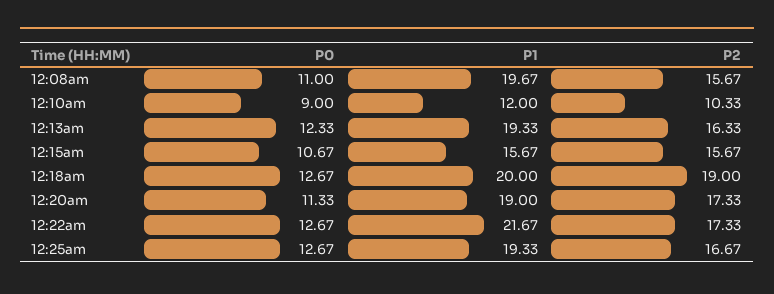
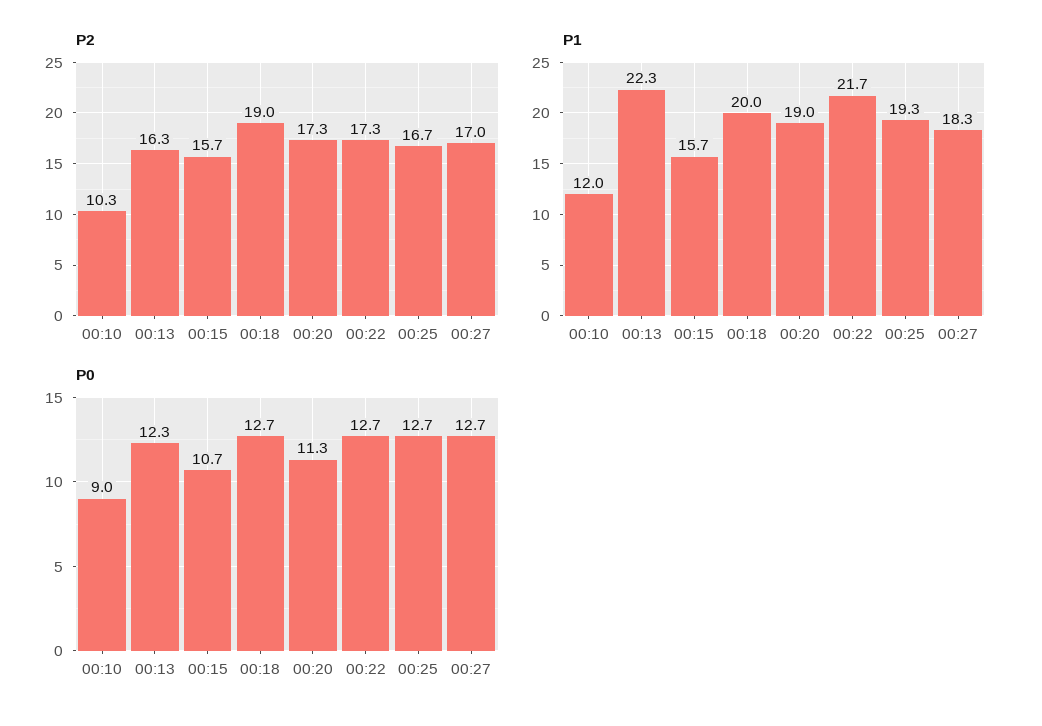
P0, 12:08am: 11 -> none
P1, 12:08am: 19.67 -> none
P2, 12:08am: 15.67 -> none
P1, 12:13am: 19.33 -> 22.3
P2, 00:27: none -> 17
P1, 00:27: none -> 18.3
P0, 00:27: none -> 12.7

